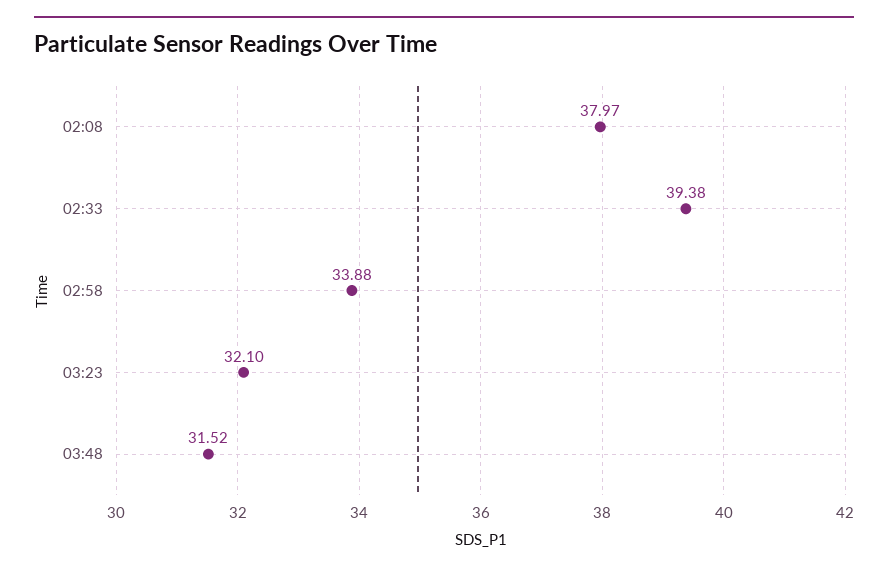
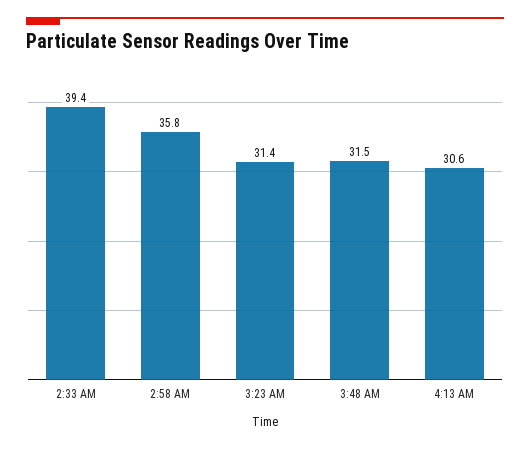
02:08: 37.97 -> none
02:58: 33.88 -> 35.8
03:23: 32.1 -> 31.4
4:13 AM: none -> 30.6

